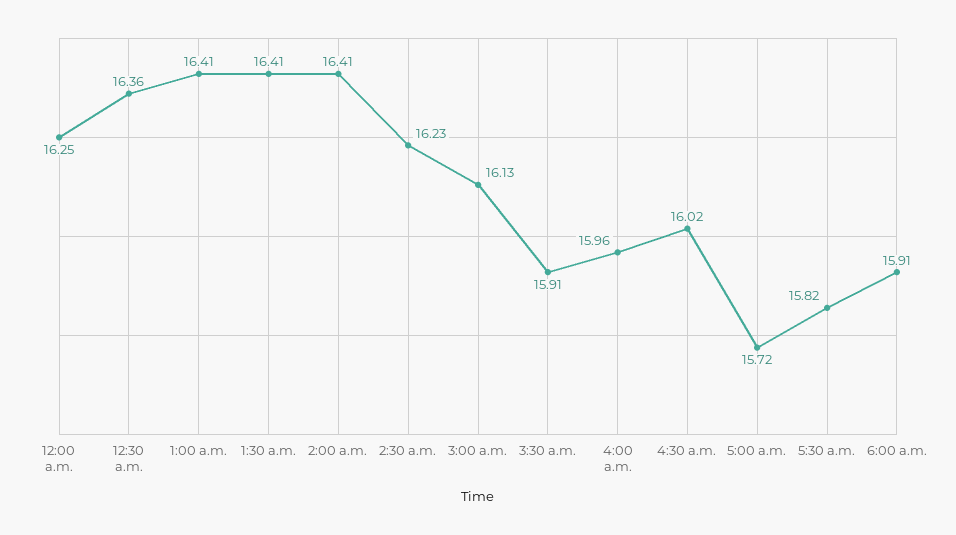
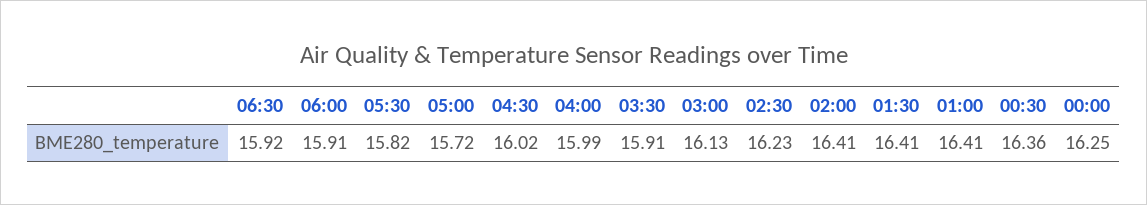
4:00 a.m.: 15.96 -> 15.99
06:30: none -> 15.92

